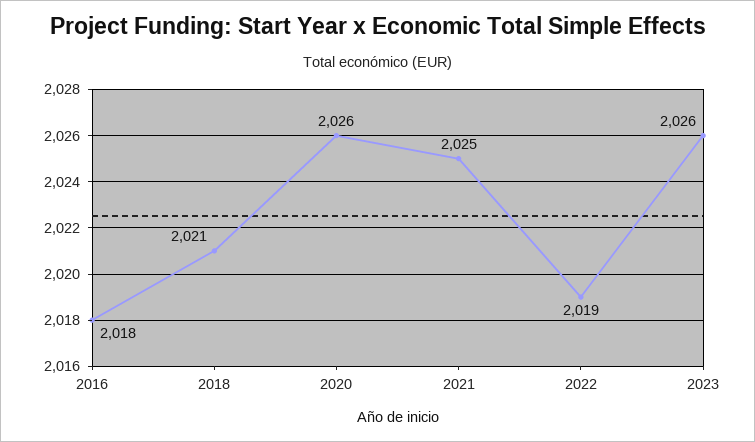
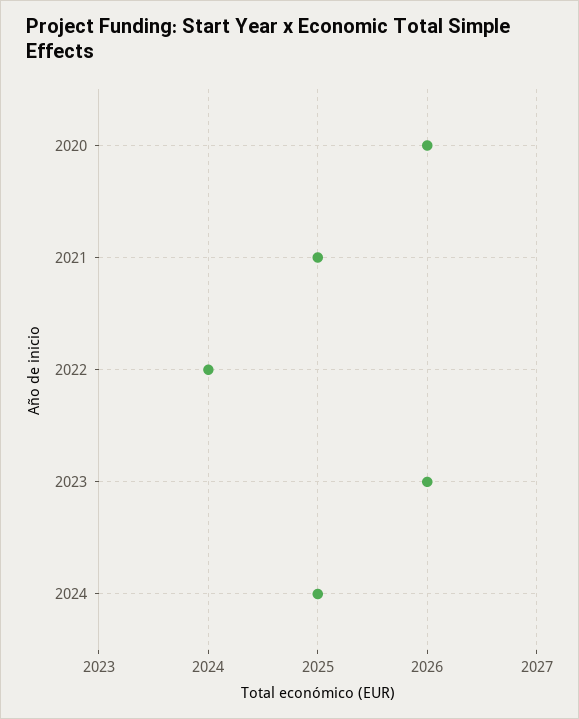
2016: 2018 -> none
2018: 2021 -> none
2022: 2019 -> 2024
2024: none -> 2025

